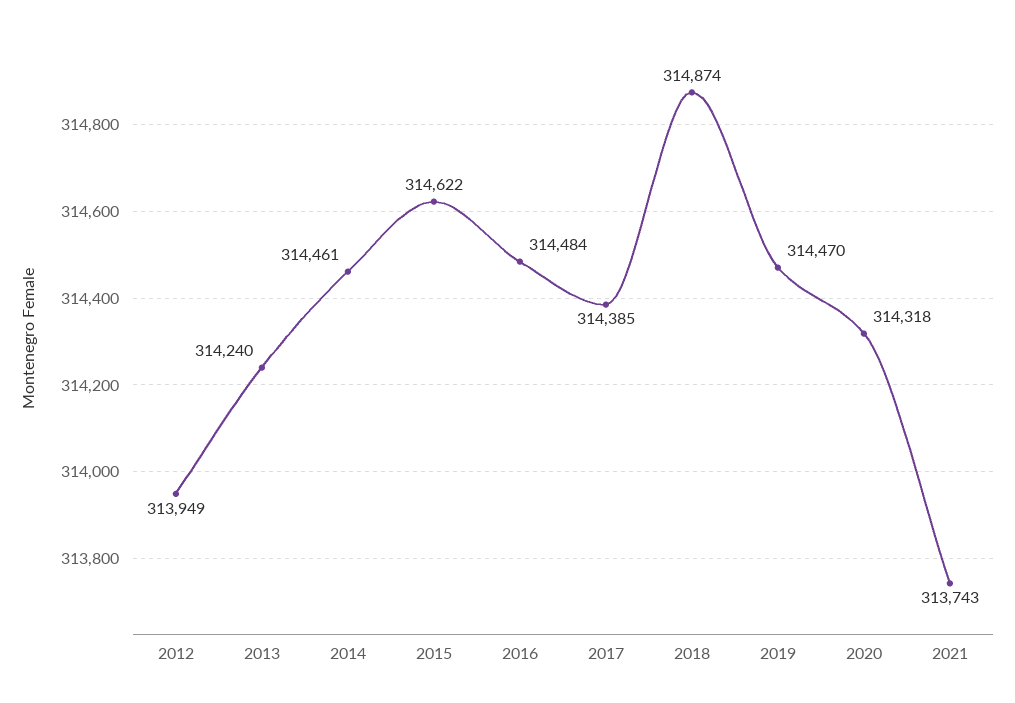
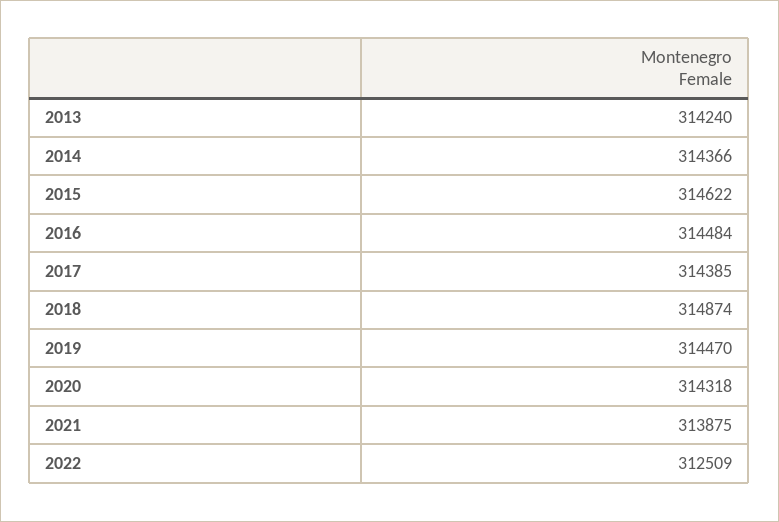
2012: 313949 -> none
2014: 314461 -> 314366
2021: 313743 -> 313875
2022: none -> 312509

